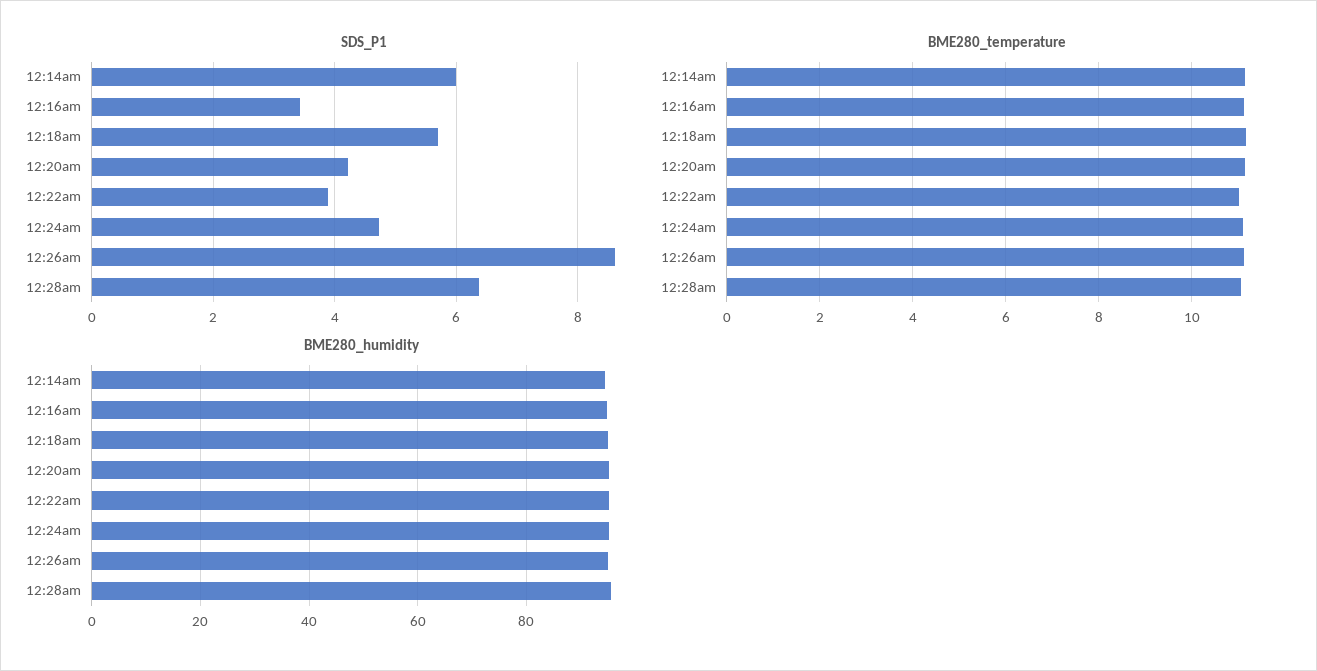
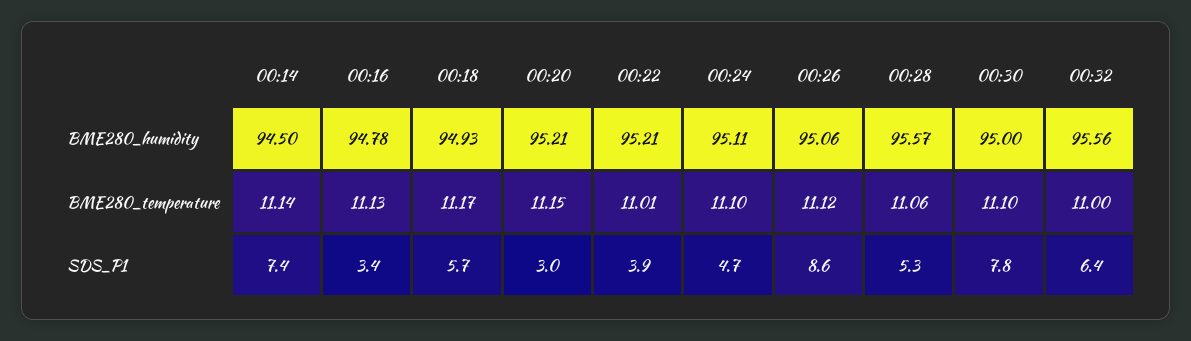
SDS_P1, 12:14am: 6 -> 7.4
SDS_P1, 12:20am: 4.2 -> 3
SDS_P1, 12:28am: 6.4 -> 5.3
BME280_humidity, 00:30: none -> 95
BME280_humidity, 00:32: none -> 95.56
BME280_temperature, 00:30: none -> 11.1
BME280_temperature, 00:32: none -> 11
SDS_P1, 00:30: none -> 7.8
SDS_P1, 00:32: none -> 6.4

